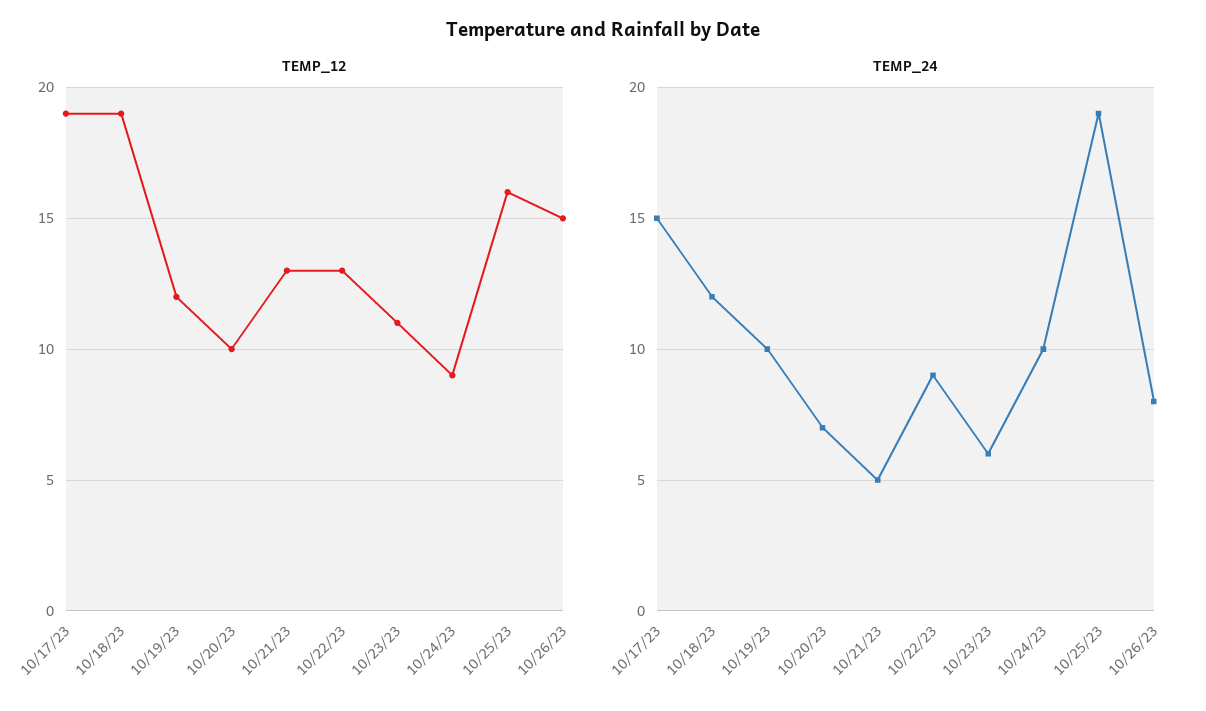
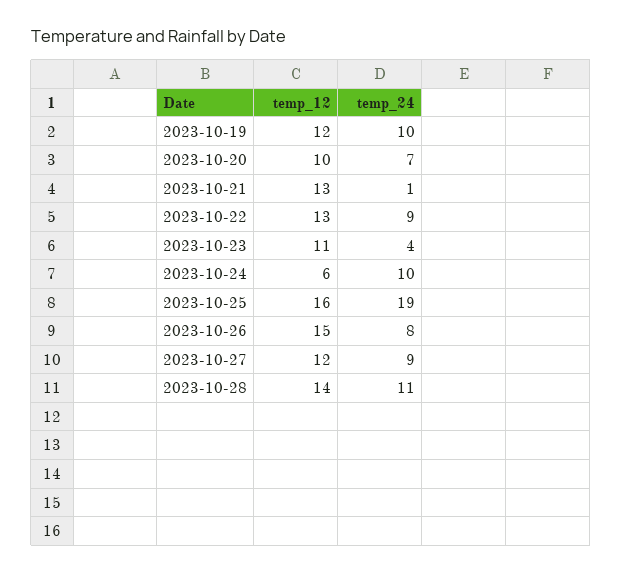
TEMP_12, 10/17/23: 19 -> none
TEMP_12, 10/18/23: 19 -> none
TEMP_12, 10/24/23: 9 -> 6
TEMP_24, 10/17/23: 15 -> none
TEMP_24, 10/18/23: 12 -> none
TEMP_24, 10/21/23: 5 -> 1
TEMP_24, 10/23/23: 6 -> 4
TEMP_12, 2023-10-27: none -> 12
TEMP_24, 2023-10-27: none -> 9
TEMP_12, 2023-10-28: none -> 14
TEMP_24, 2023-10-28: none -> 11

